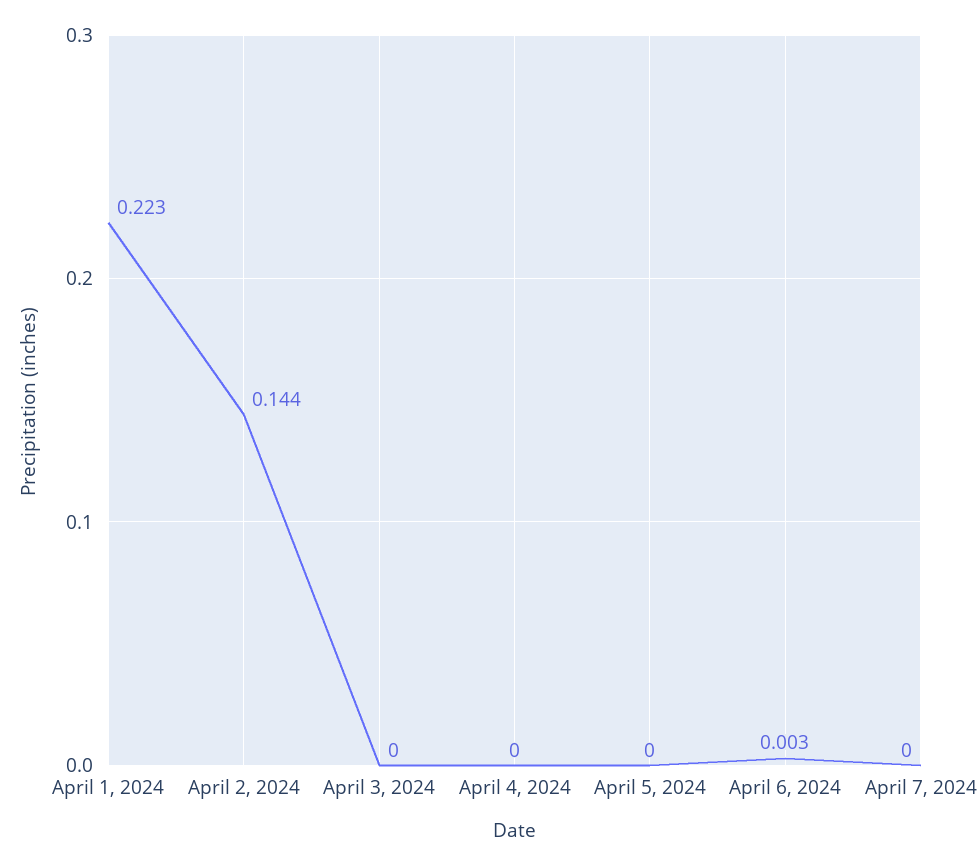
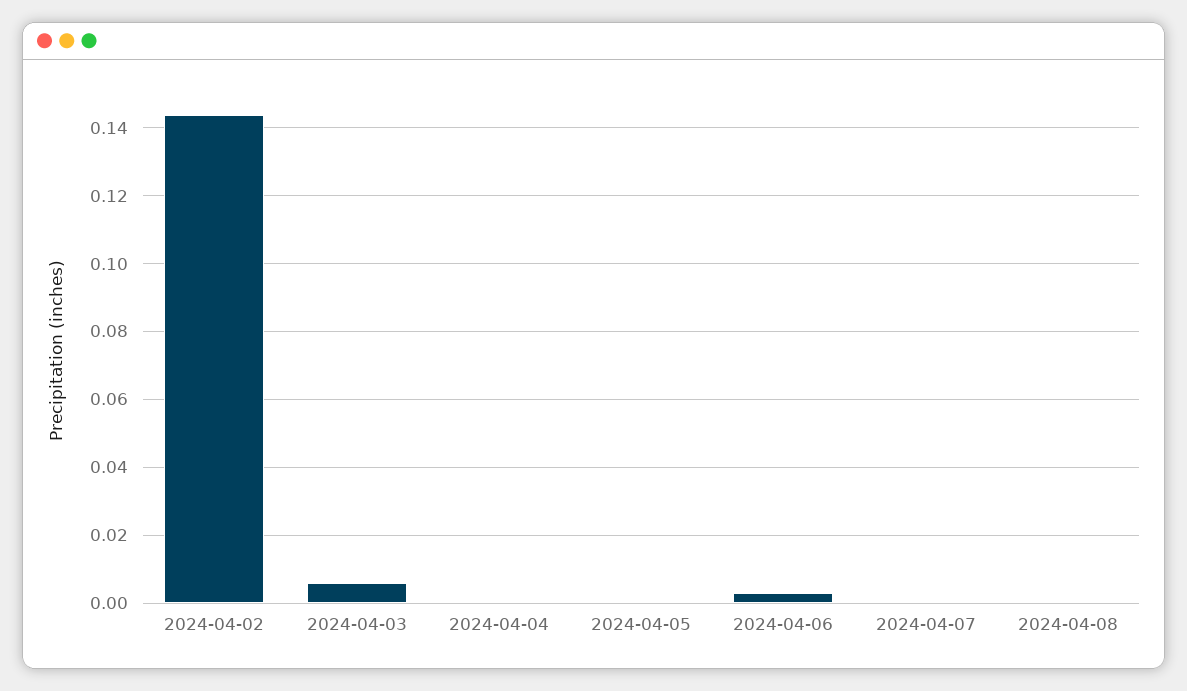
April 1, 2024: 0.223 -> none
April 3, 2024: 0 -> 0.006
2024-04-08: none -> 0

